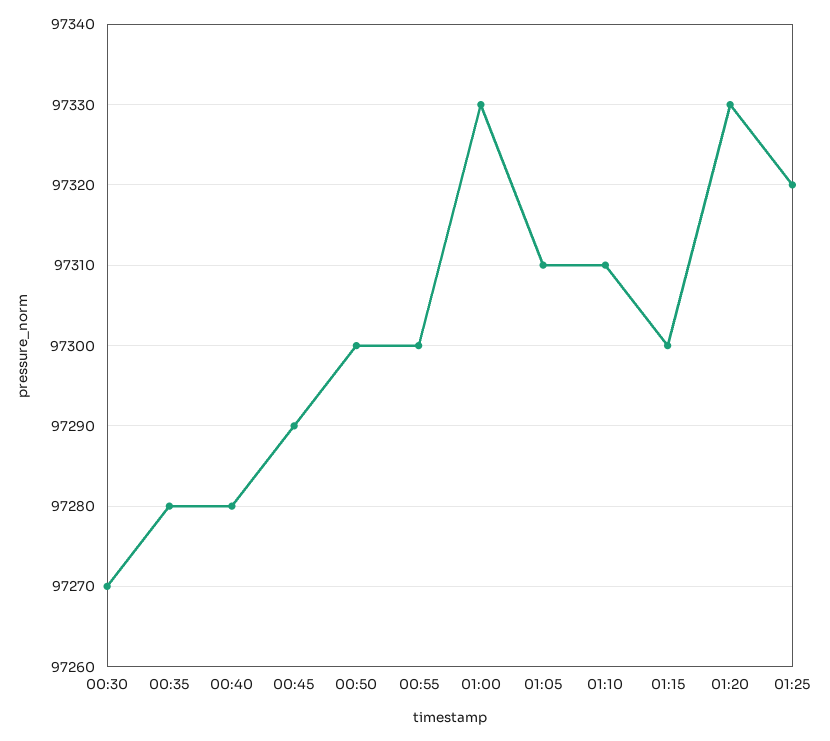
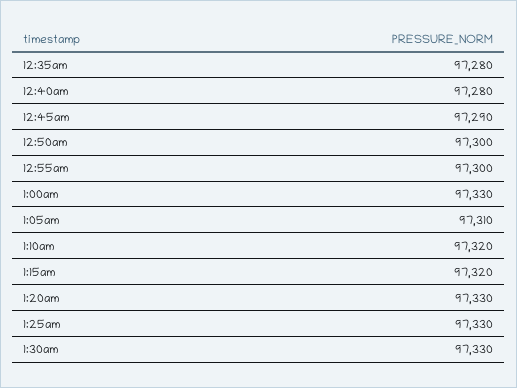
00:30: 97270 -> none
01:10: 97310 -> 97320
01:15: 97300 -> 97320
01:25: 97320 -> 97330
1:30am: none -> 97330

